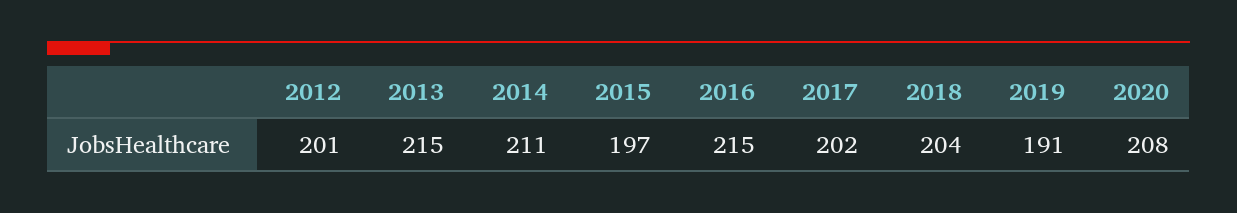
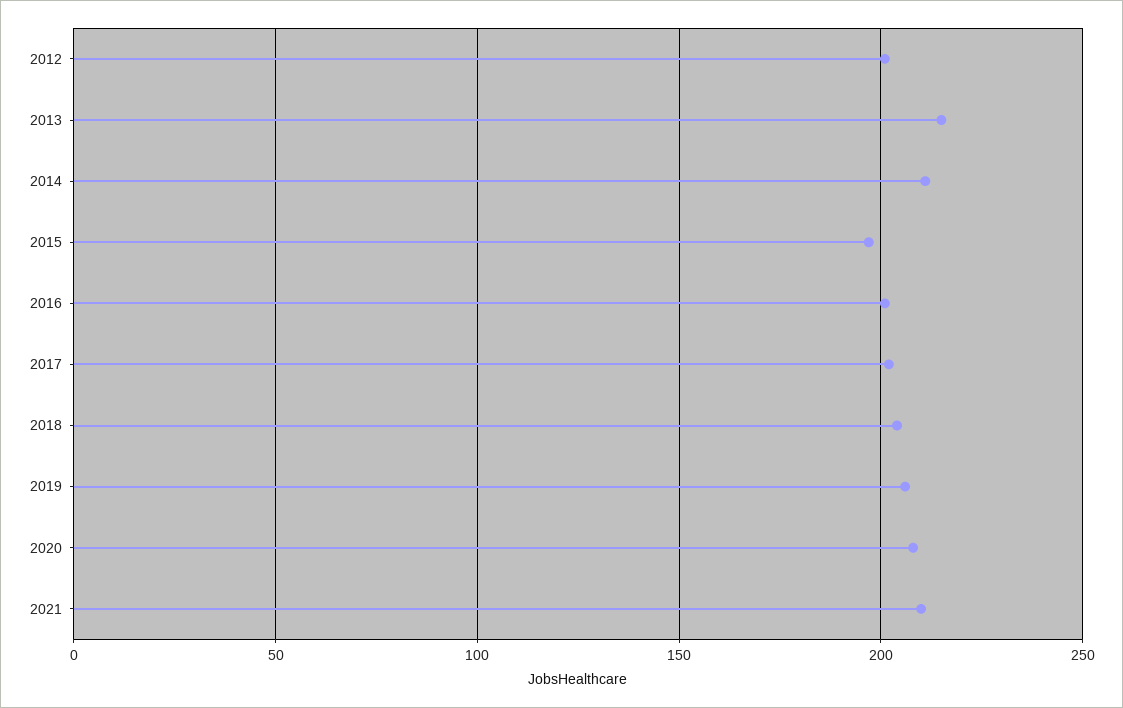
2016: 215 -> 200
2019: 191 -> 205
2021: none -> 210

